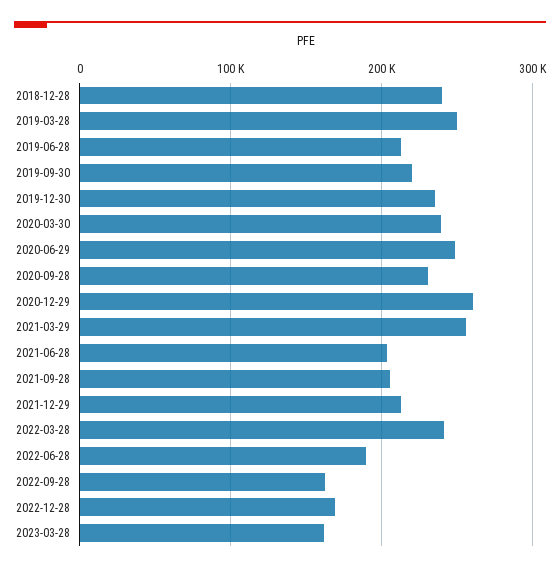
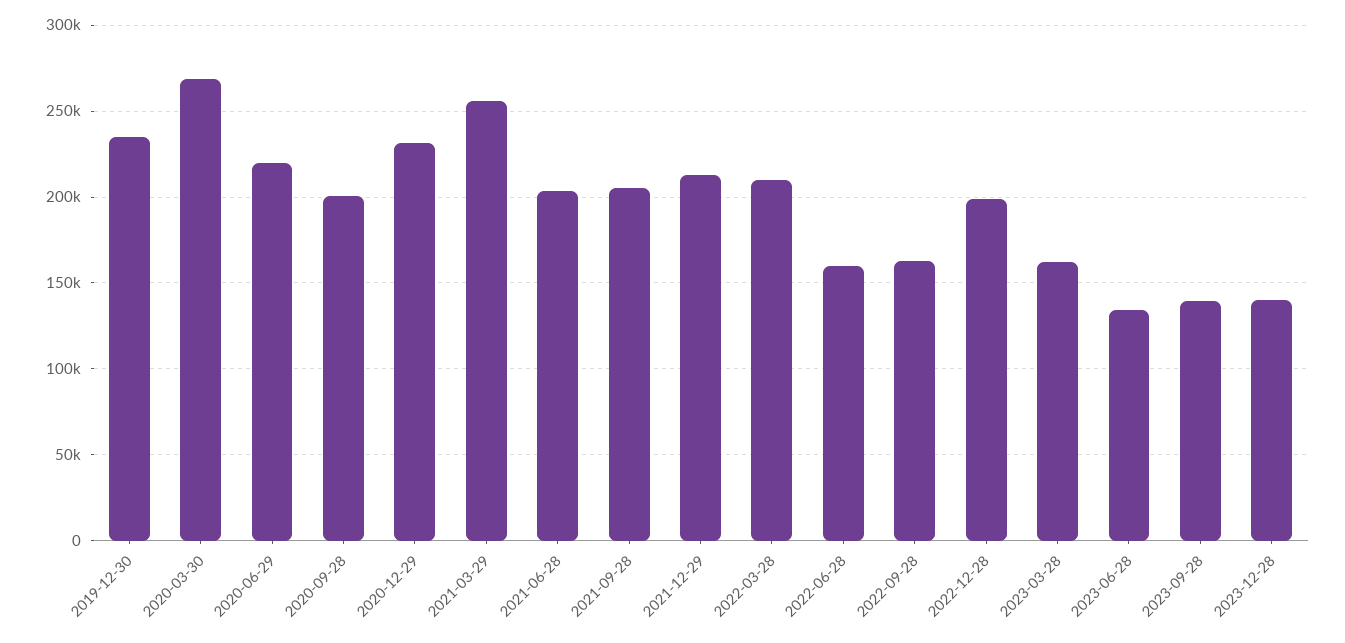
2018-12-28: 240000 -> none
2019-03-28: 250000 -> none
2019-06-28: 210000 -> none
2019-09-30: 220000 -> none
2020-03-30: 240000 -> 270000
2020-06-29: 250000 -> 220000
2020-09-28: 230000 -> 200000
2020-12-29: 260000 -> 230000
2022-03-28: 240000 -> 210000
2022-06-28: 190000 -> 160000
2022-12-28: 170000 -> 200000
2023-06-28: none -> 135000
2023-09-28: none -> 140000
2023-12-28: none -> 140000

